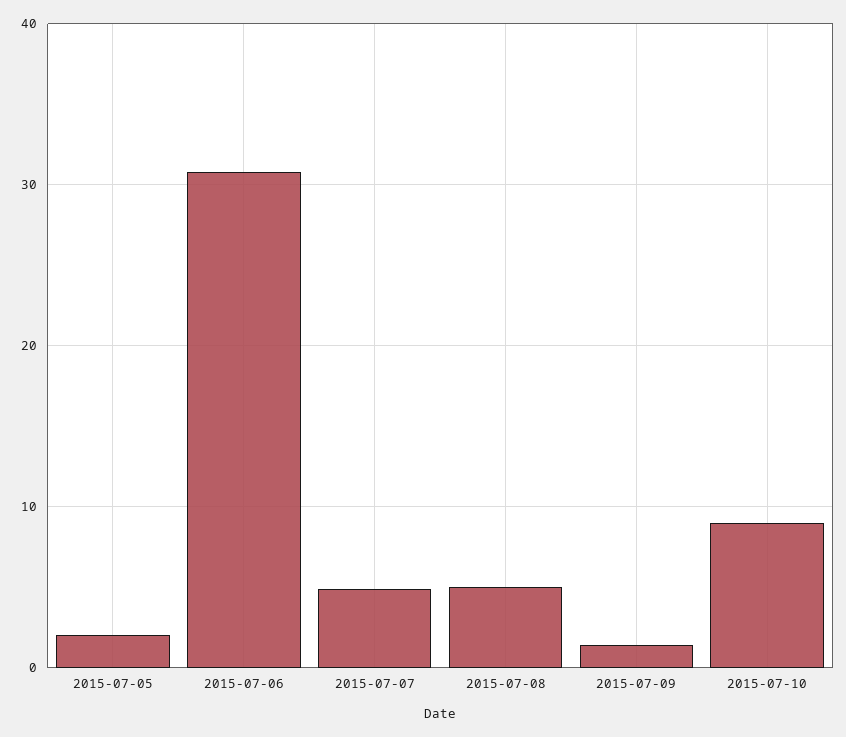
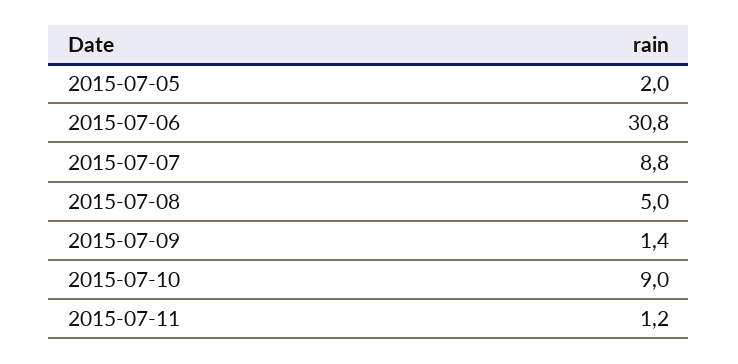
2015-07-07: 5 -> 8.8
2015-07-11: none -> 1.2

